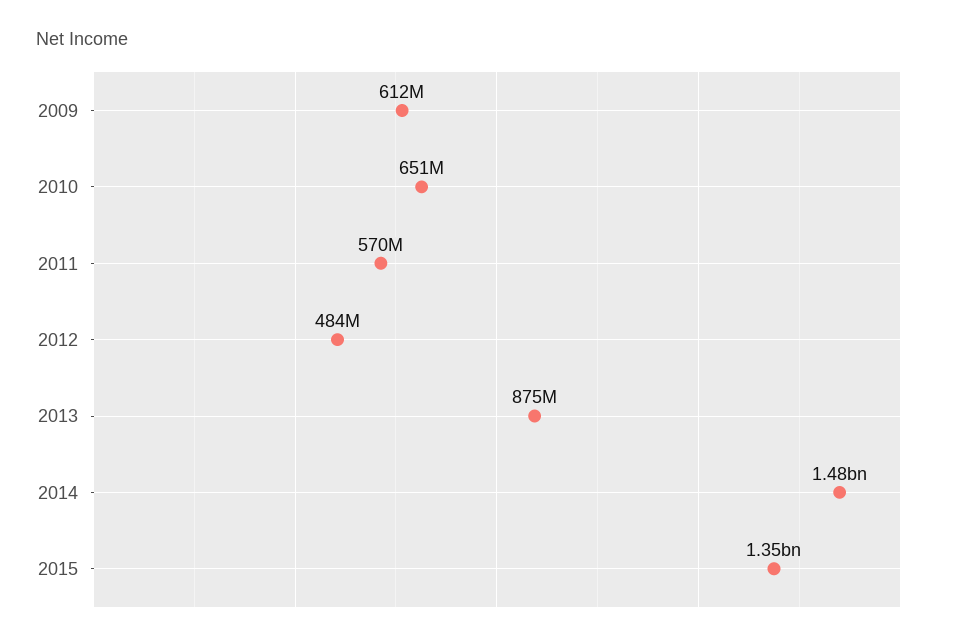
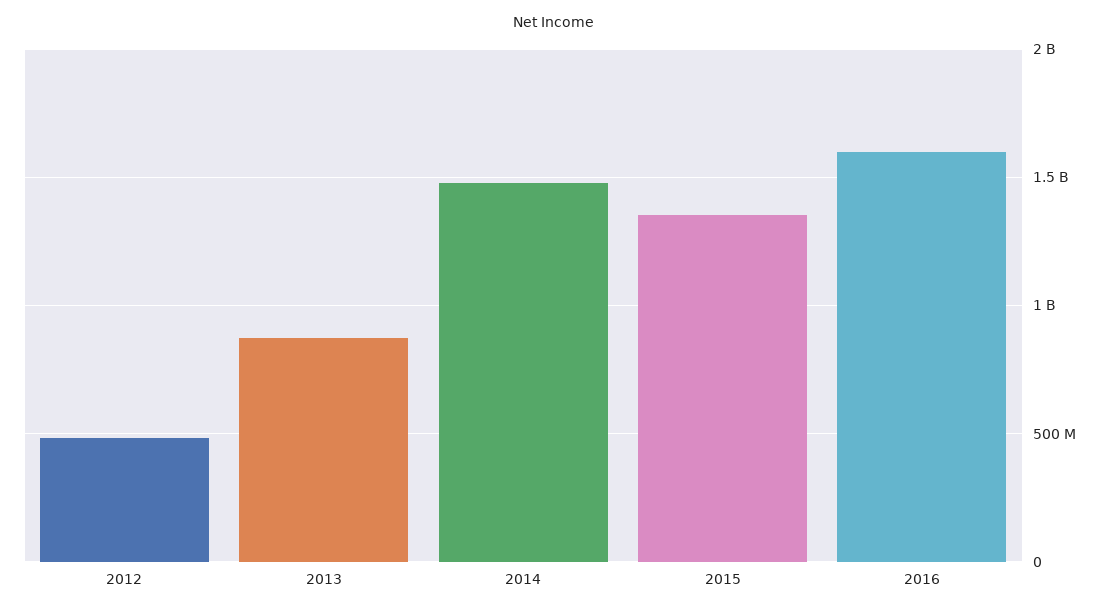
2009: 612000000 -> none
2010: 651000000 -> none
2011: 570000000 -> none
2016: none -> 1600000000

